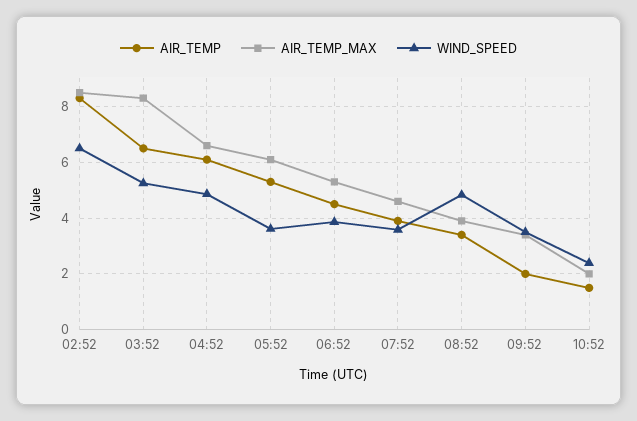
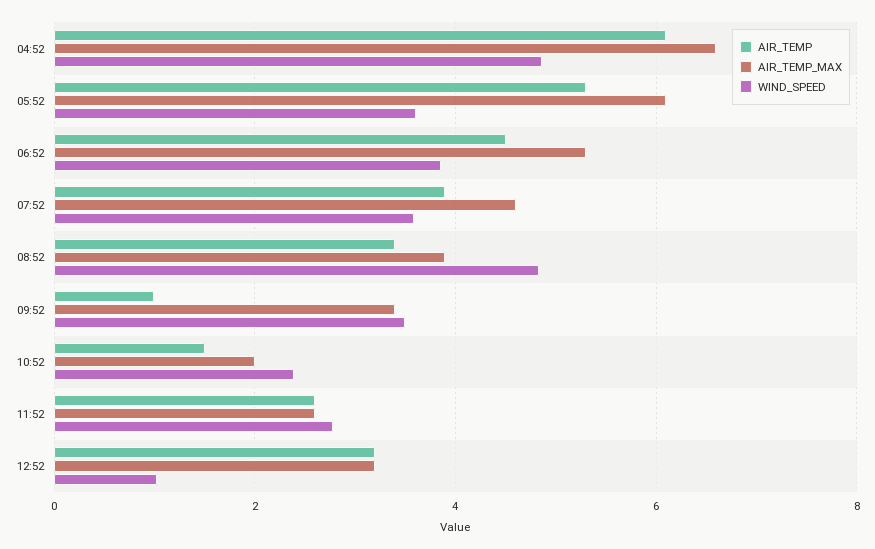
AIR_TEMP, 02:52: 8.25 -> none
AIR_TEMP_MAX, 02:52: 8.5 -> none
WIND_SPEED, 02:52: 6.5 -> none
AIR_TEMP, 03:52: 6.5 -> none
AIR_TEMP_MAX, 03:52: 8.25 -> none
WIND_SPEED, 03:52: 5.25 -> none
AIR_TEMP, 09:52: 2 -> 1
AIR_TEMP, 11:52: none -> 2.6
AIR_TEMP_MAX, 11:52: none -> 2.6
WIND_SPEED, 11:52: none -> 2.8
AIR_TEMP, 12:52: none -> 3.2
AIR_TEMP_MAX, 12:52: none -> 3.2
WIND_SPEED, 12:52: none -> 1

